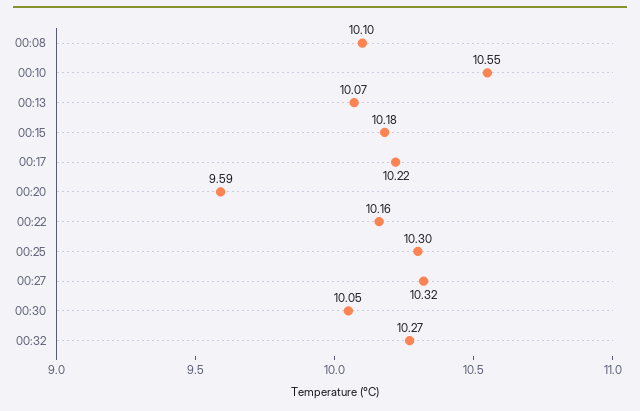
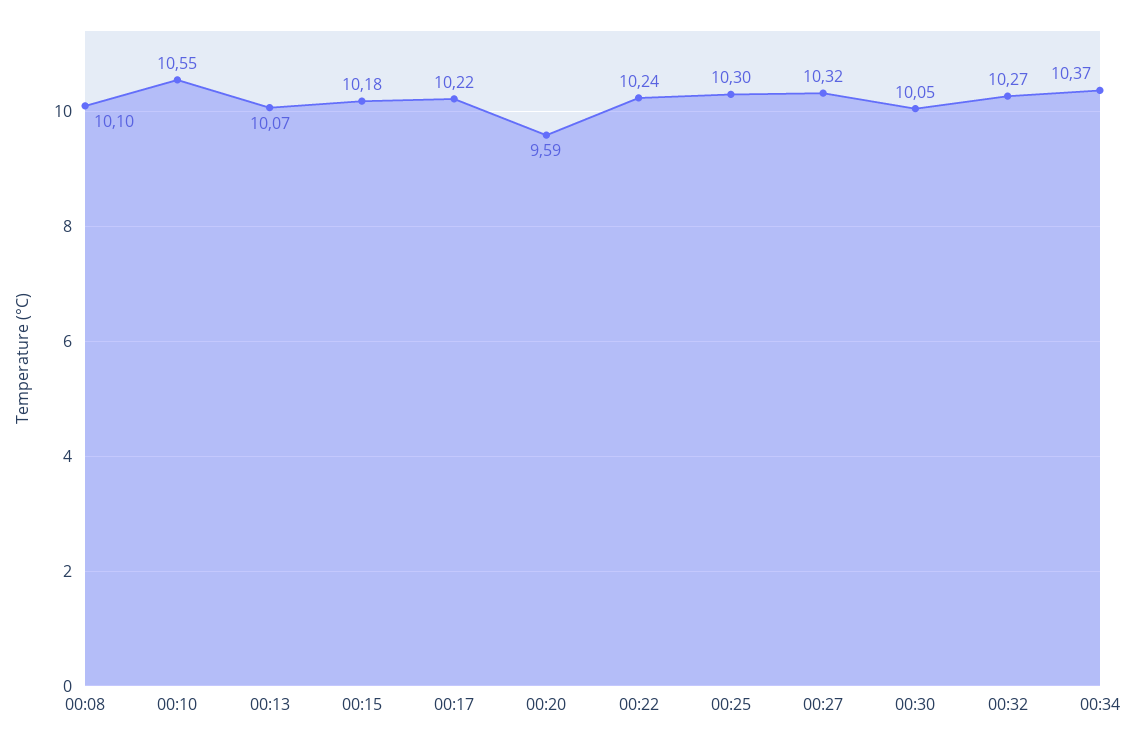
00:22: 10.16 -> 10.24
00:34: none -> 10.37

